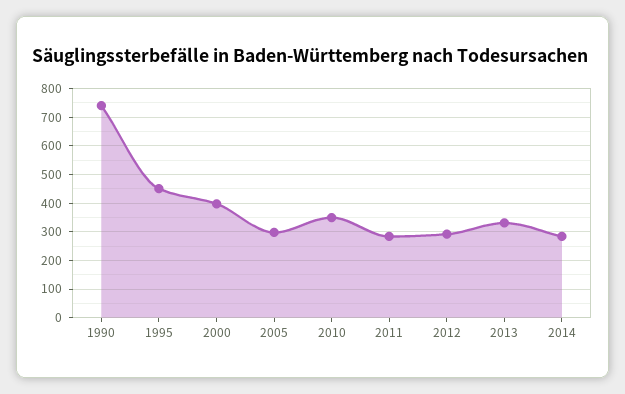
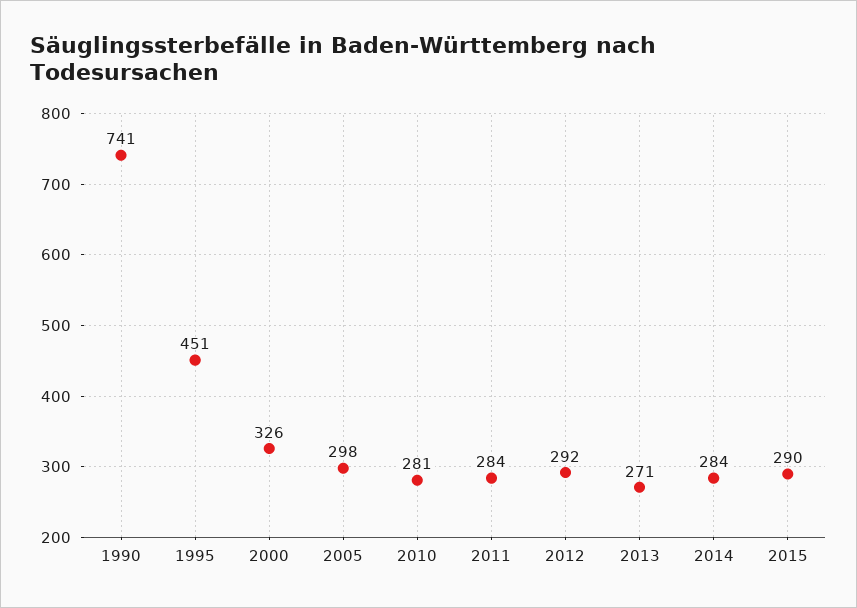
2000: 400 -> 326
2010: 350 -> 281
2013: 325 -> 271
2015: none -> 290

